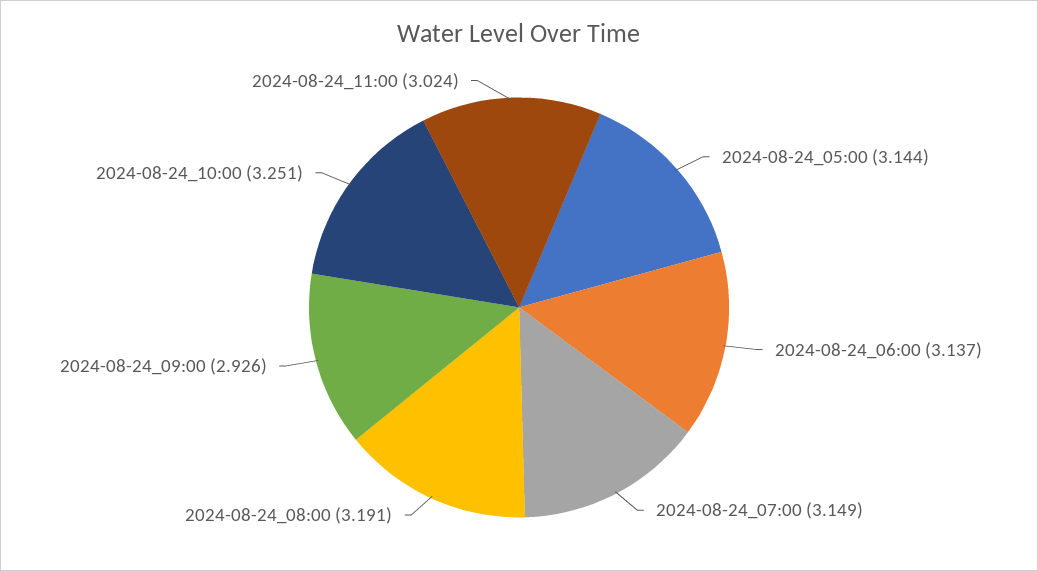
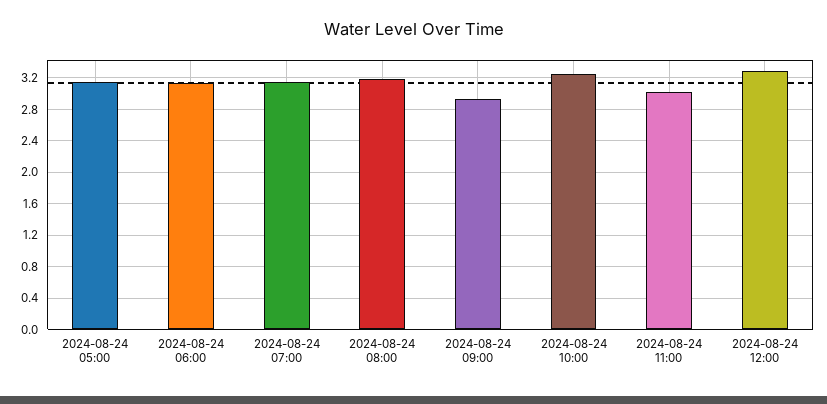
2024-08-24 12:00: none -> 3.3

